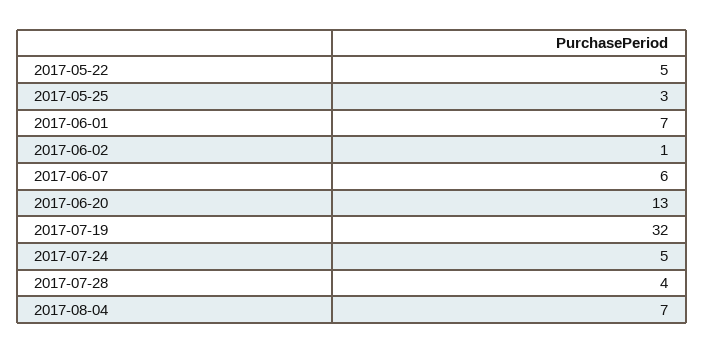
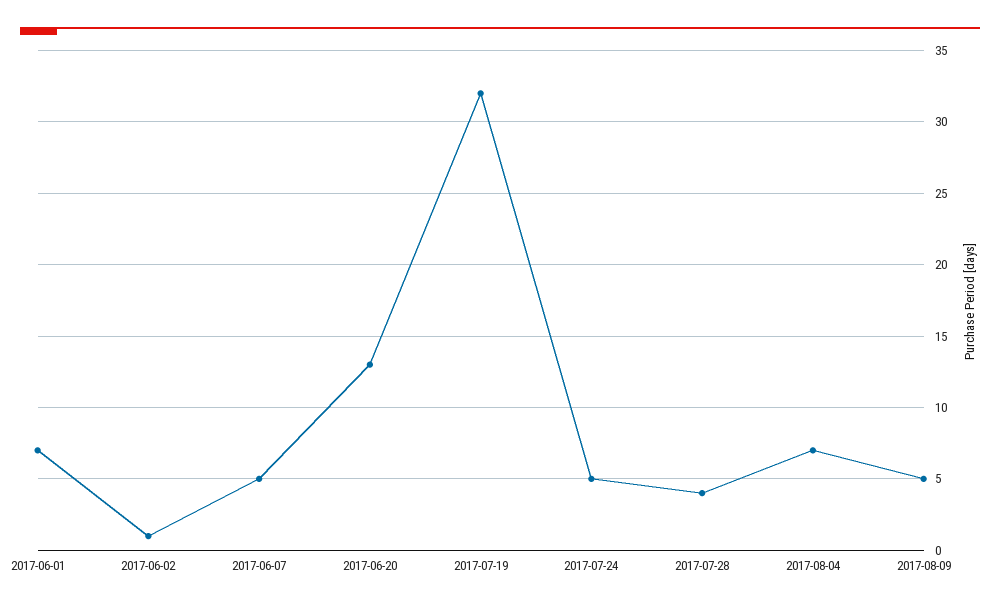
2017-05-22: 5 -> none
2017-05-25: 3 -> none
2017-06-07: 6 -> 5
2017-08-09: none -> 5

